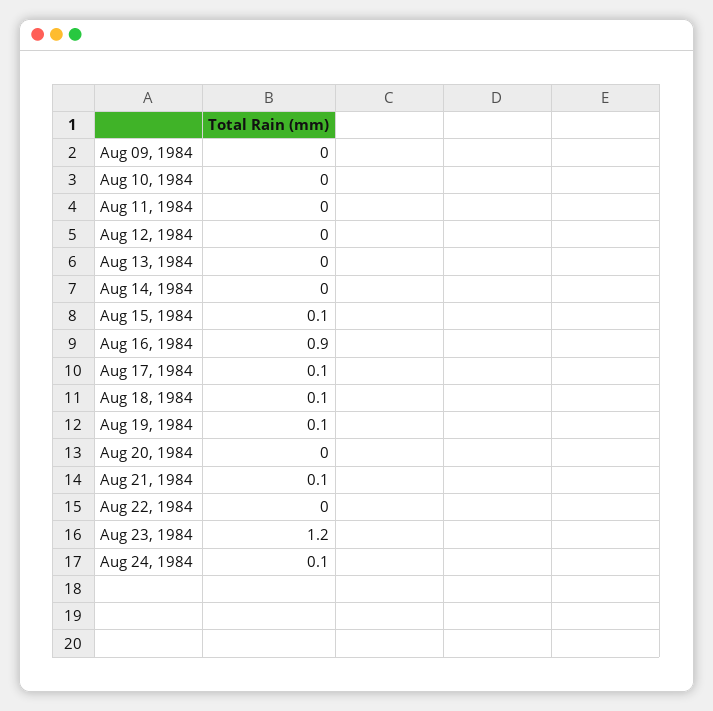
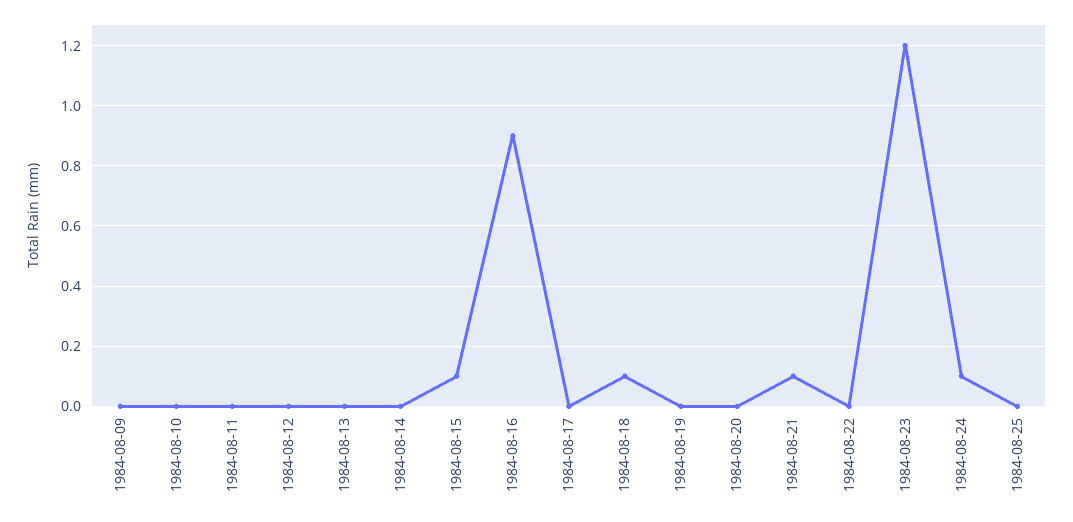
Aug 17, 1984: 0.1 -> 0
Aug 19, 1984: 0.1 -> 0
1984-08-25: none -> 0

